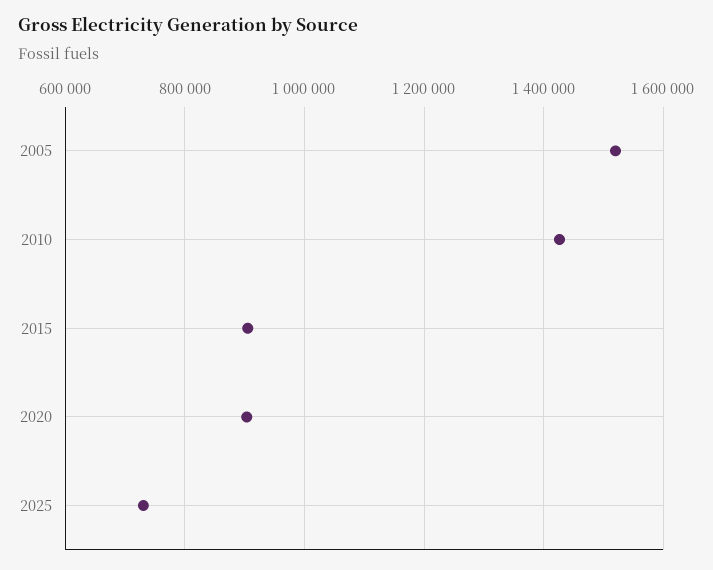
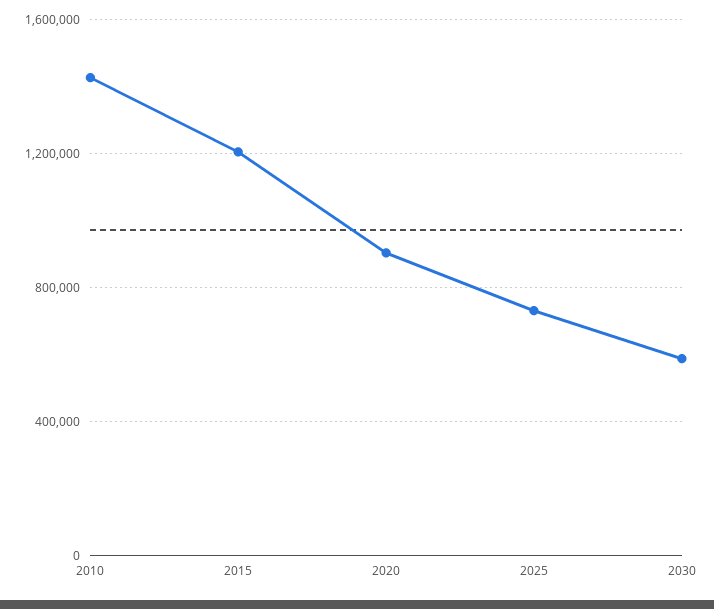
2005: 1520000 -> none
2015: 900000 -> 1200000
2030: none -> 600000

